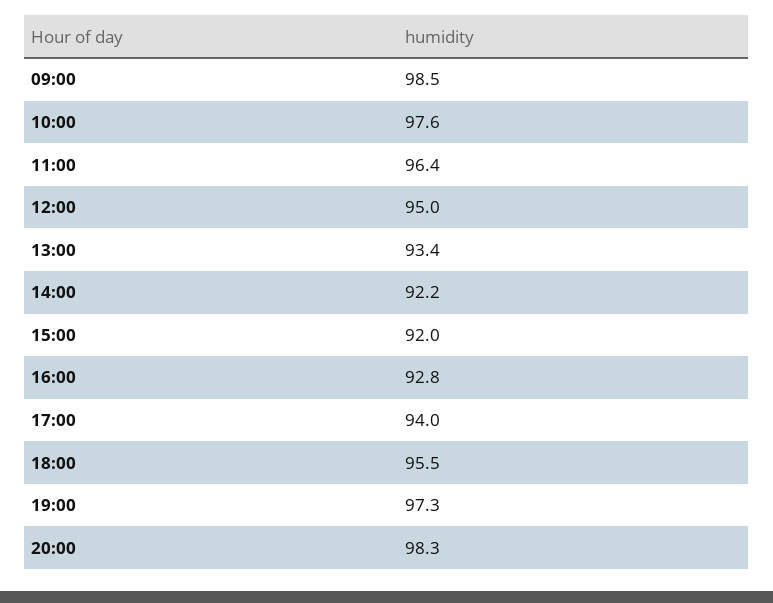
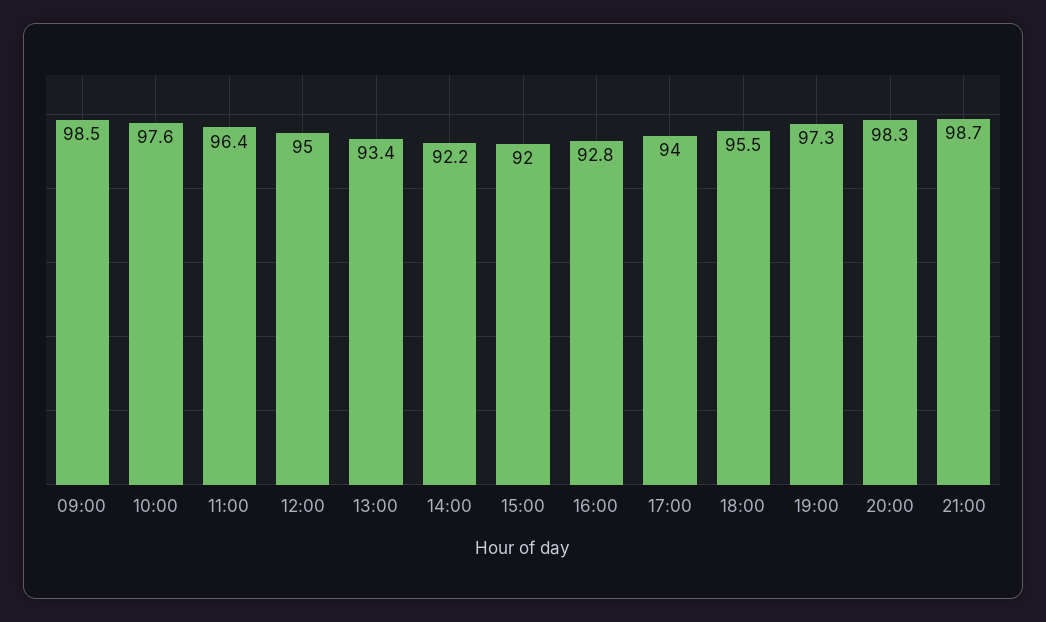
21:00: none -> 98.7

